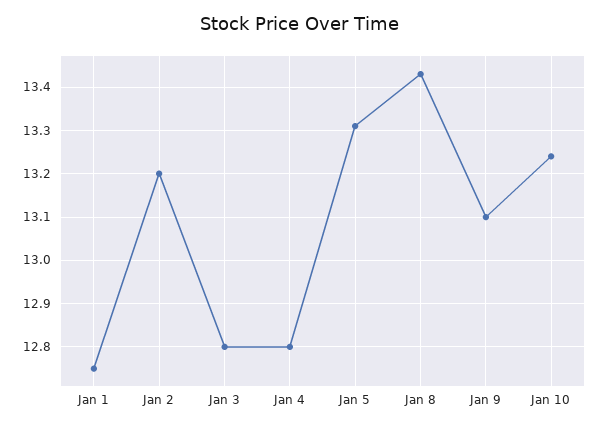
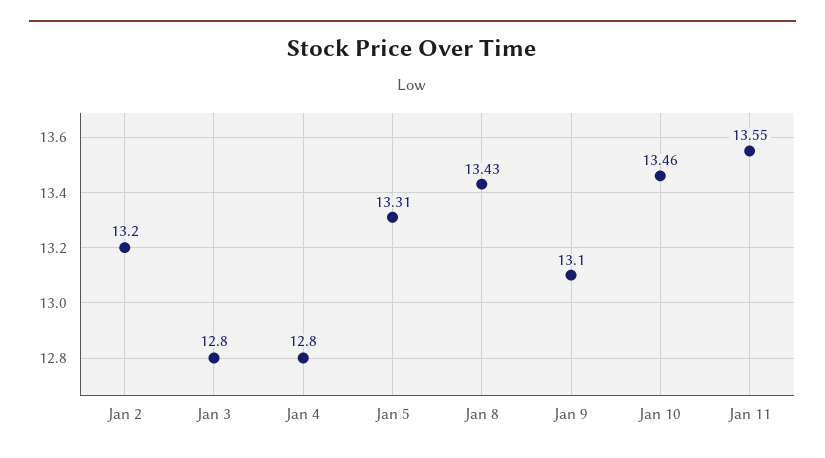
Jan 1: 12.75 -> none
Jan 10: 13.25 -> 13.46
Jan 11: none -> 13.55

